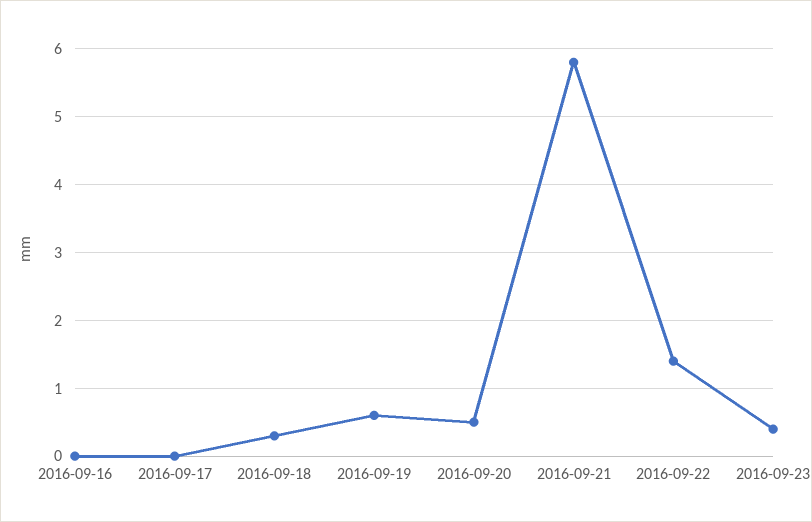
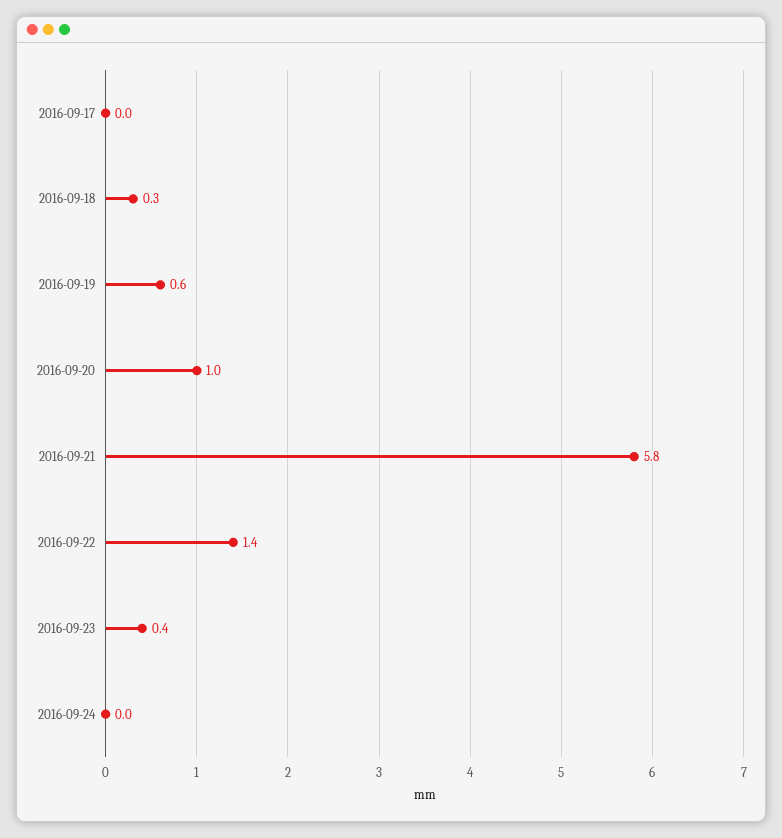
2016-09-16: 0 -> none
2016-09-20: 0.5 -> 1
2016-09-24: none -> 0

